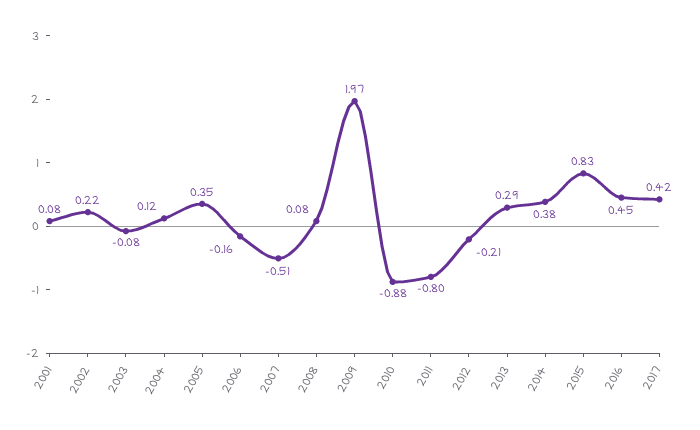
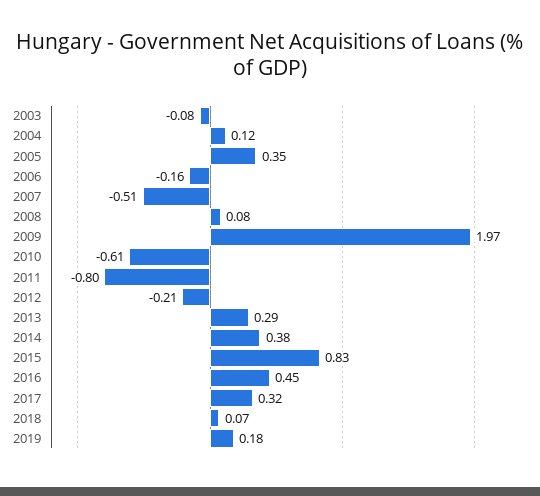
2001: 0.08 -> none
2002: 0.22 -> none
2010: -0.88 -> -0.61
2017: 0.42 -> 0.32
2018: none -> 0.07
2019: none -> 0.18

